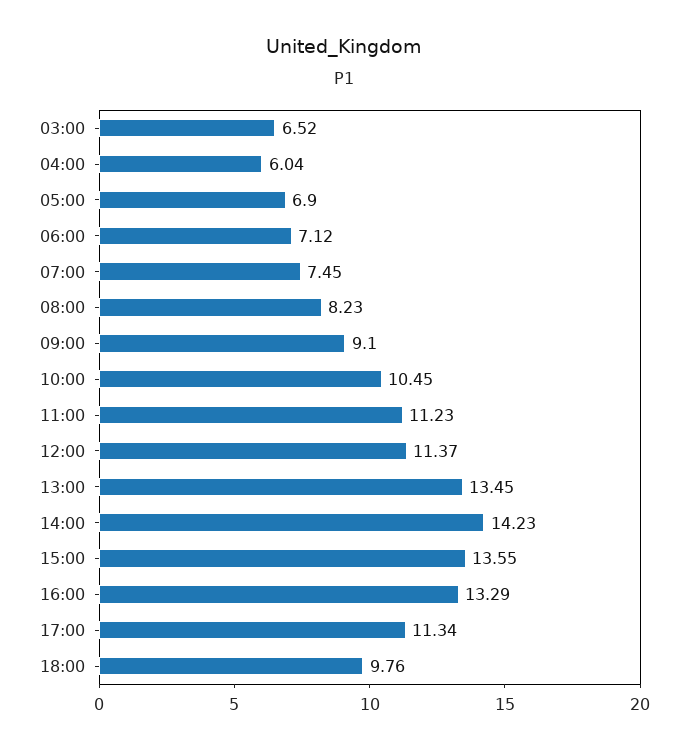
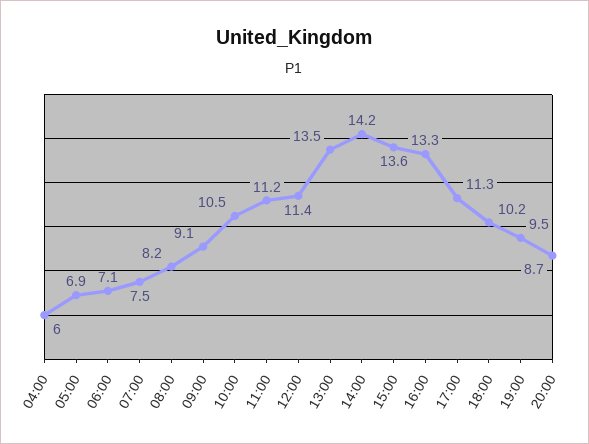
03:00: 6.52 -> none
18:00: 9.76 -> 10.2
19:00: none -> 9.5
20:00: none -> 8.7

